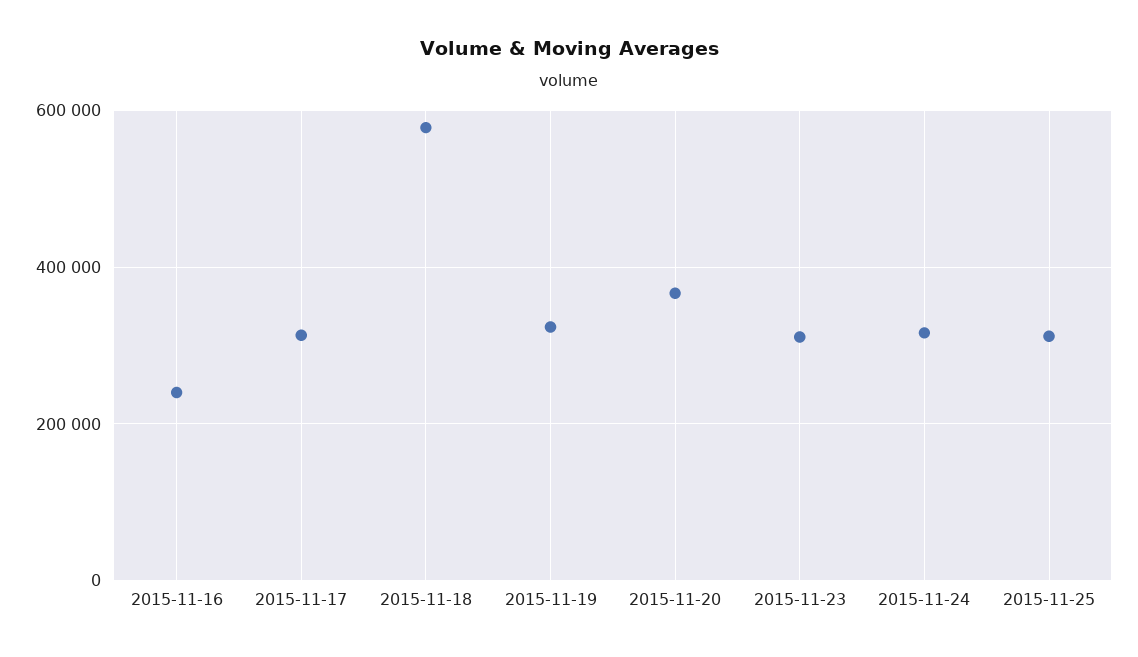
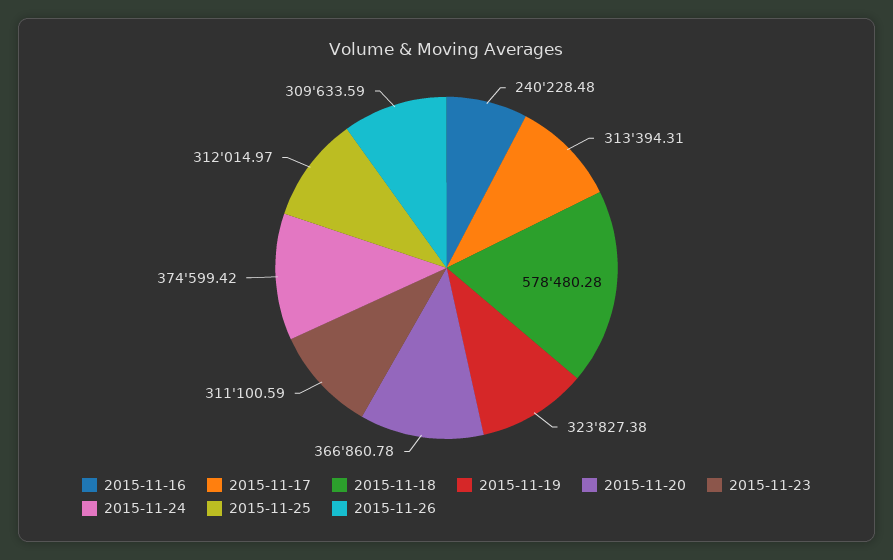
2015-11-24: 320000 -> 374599.42
2015-11-26: none -> 309633.59

